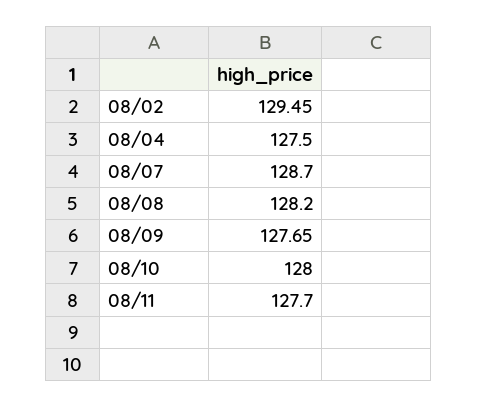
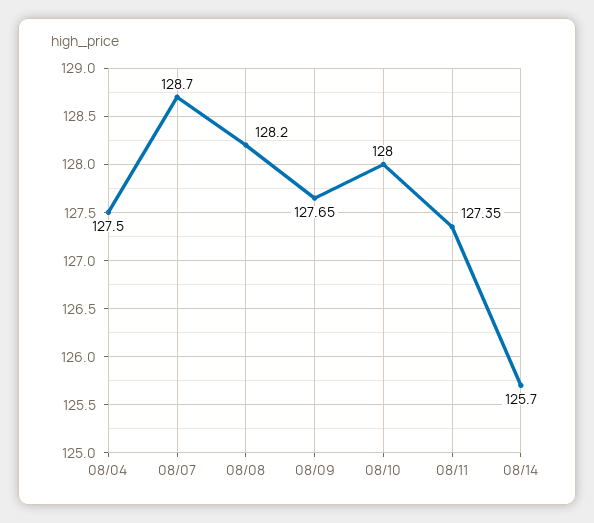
08/02: 129.45 -> none
08/11: 127.7 -> 127.35
08/14: none -> 125.7

